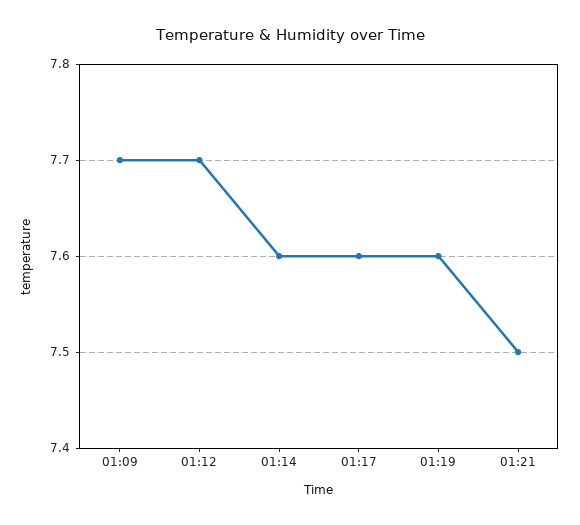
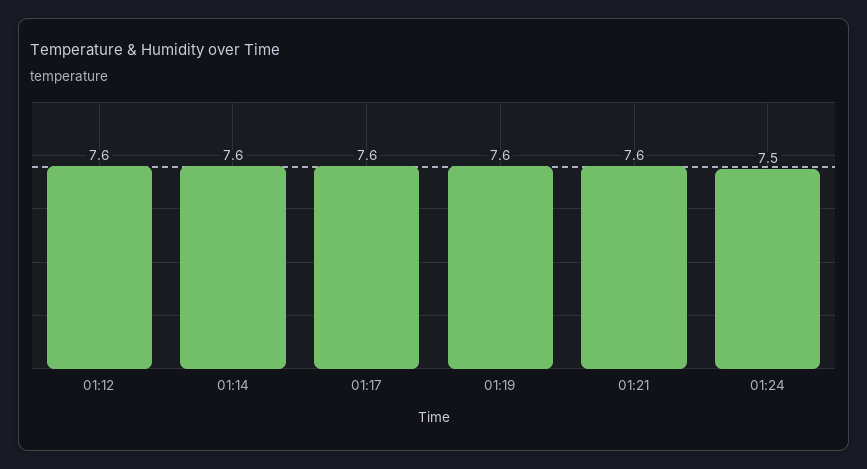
01:09: 7.7 -> none
01:12: 7.7 -> 7.6
01:21: 7.5 -> 7.6
01:24: none -> 7.5

